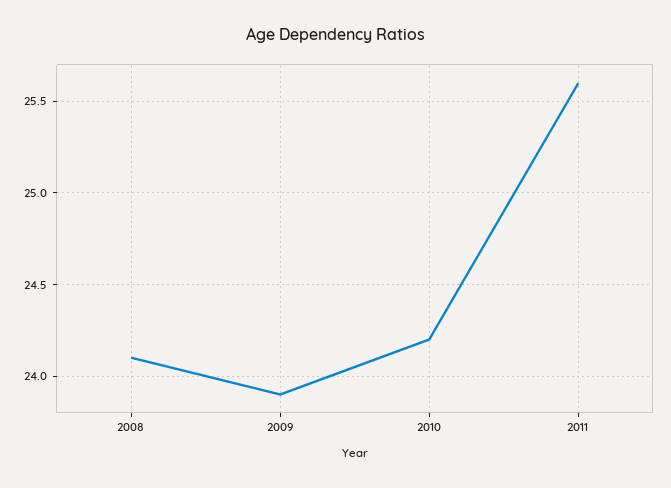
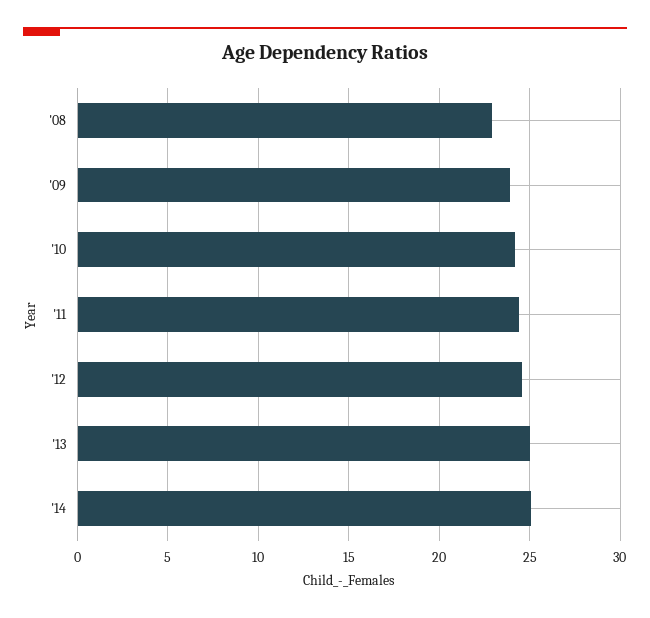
2008: 24.1 -> 23
2011: 25.6 -> 24.5
'12: none -> 24.5
'13: none -> 25
'14: none -> 25

